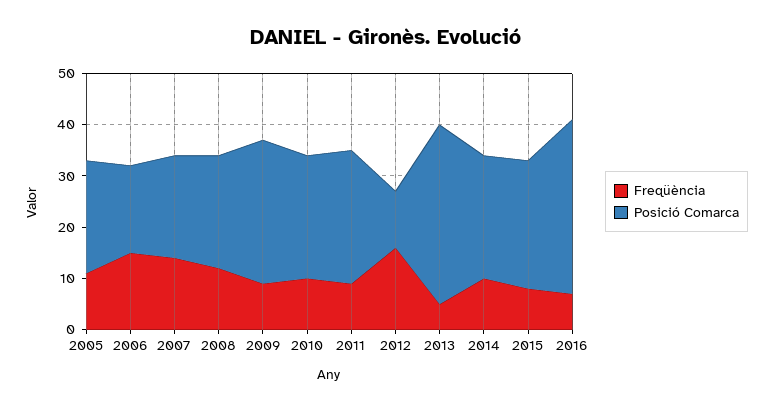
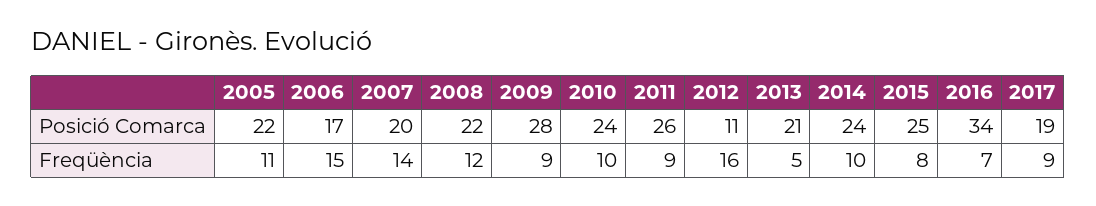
Posició Comarca, 2013: 35 -> 21
Posició Comarca, 2017: none -> 19
Freqüència, 2017: none -> 9

